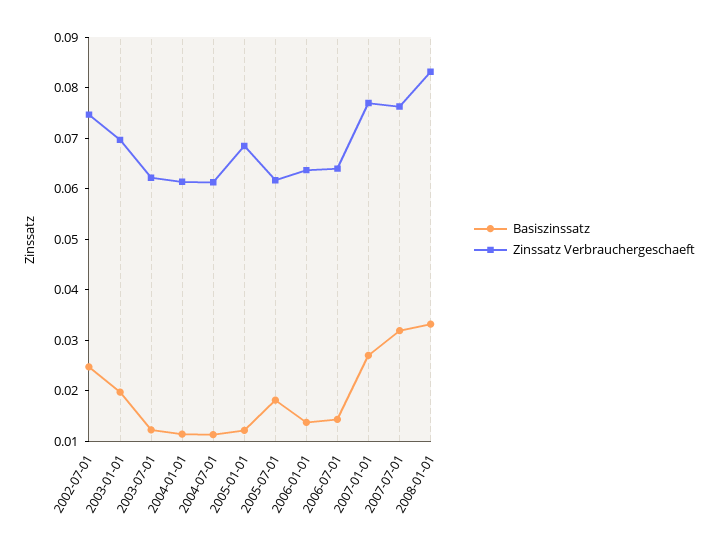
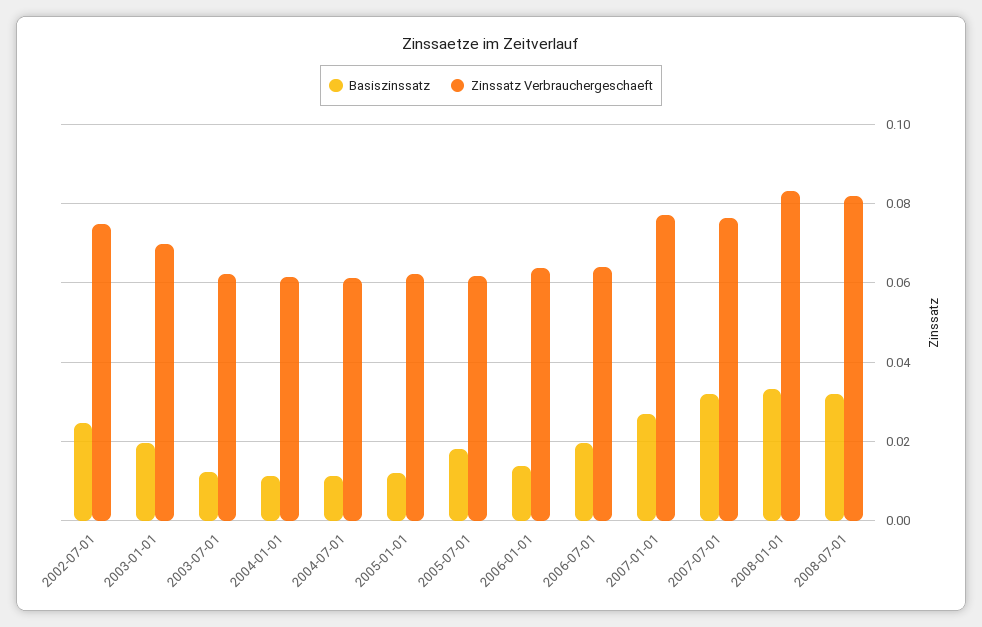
Zinssatz Verbrauchergeschaeft, 2005-01-01: 0.068 -> 0.062
Basiszinssatz, 2006-07-01: 0.014 -> 0.02
Basiszinssatz, 2008-07-01: none -> 0.032
Zinssatz Verbrauchergeschaeft, 2008-07-01: none -> 0.082

